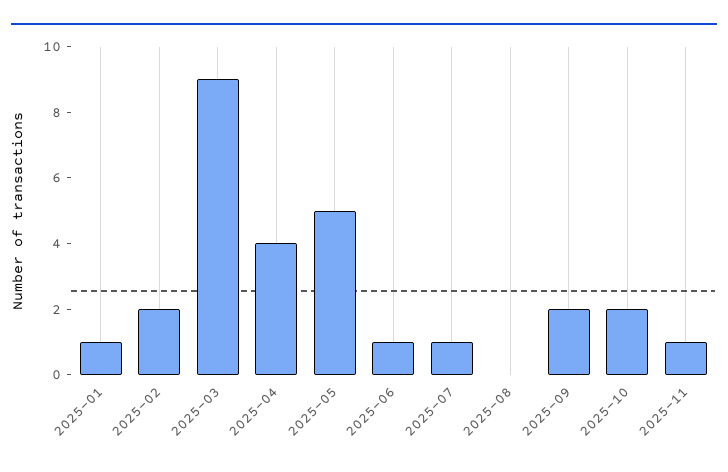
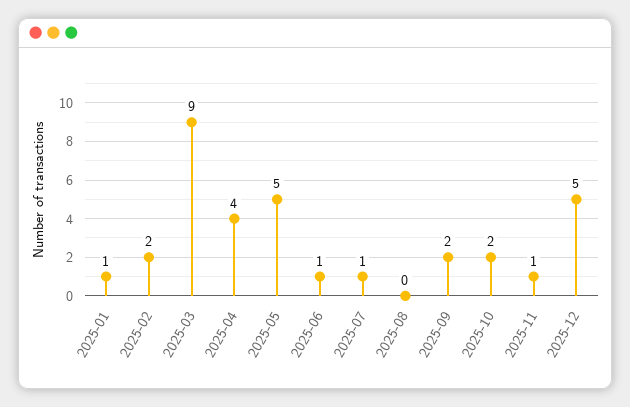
2025-12: none -> 5

